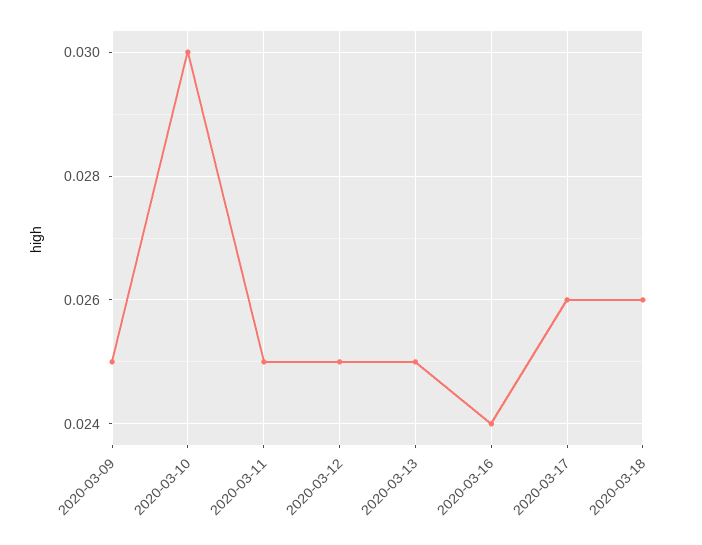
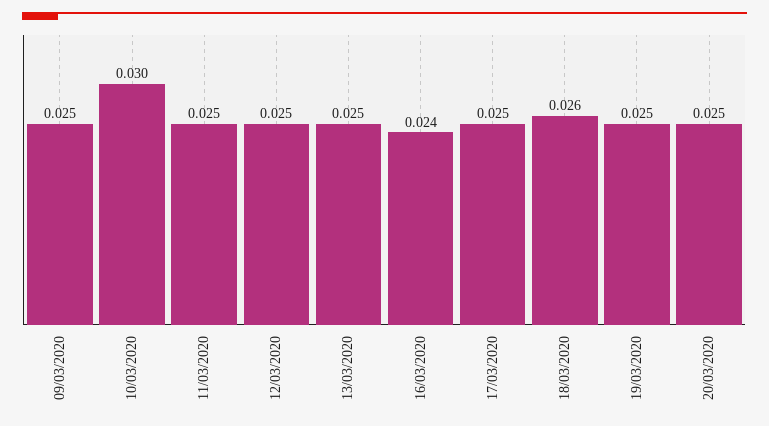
2020-03-17: 0.026 -> 0.025
19/03/2020: none -> 0.025
20/03/2020: none -> 0.025

